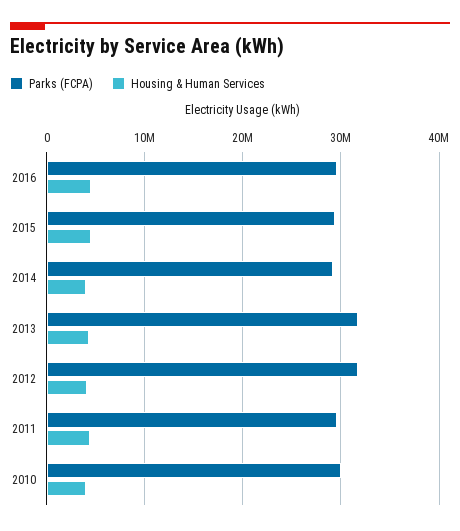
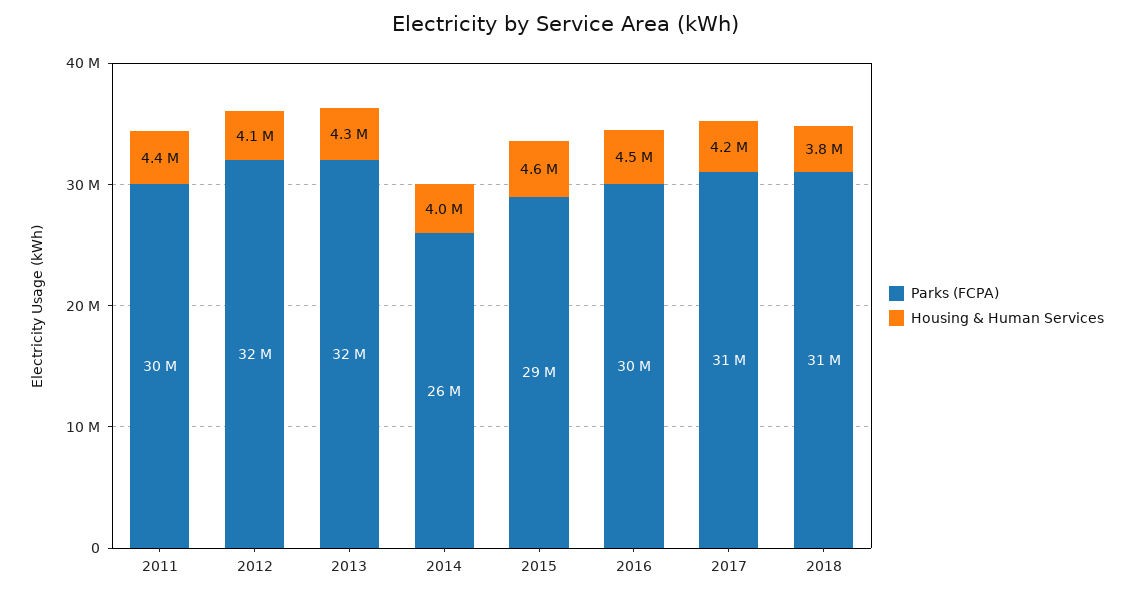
Parks (FCPA), 2014: 29000000 -> 26000000
Parks (FCPA), 2010: 30000000 -> none
Housing & Human Services, 2010: 4000000 -> none
Parks (FCPA), 2017: none -> 31000000
Housing & Human Services, 2017: none -> 4200000
Parks (FCPA), 2018: none -> 31000000
Housing & Human Services, 2018: none -> 3800000

